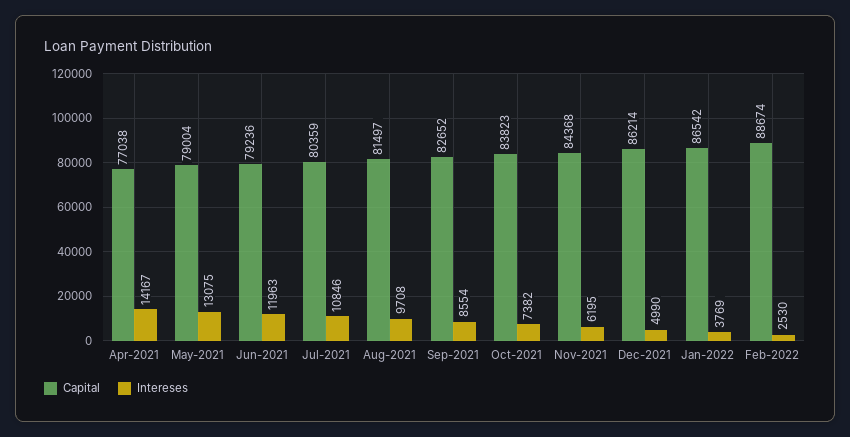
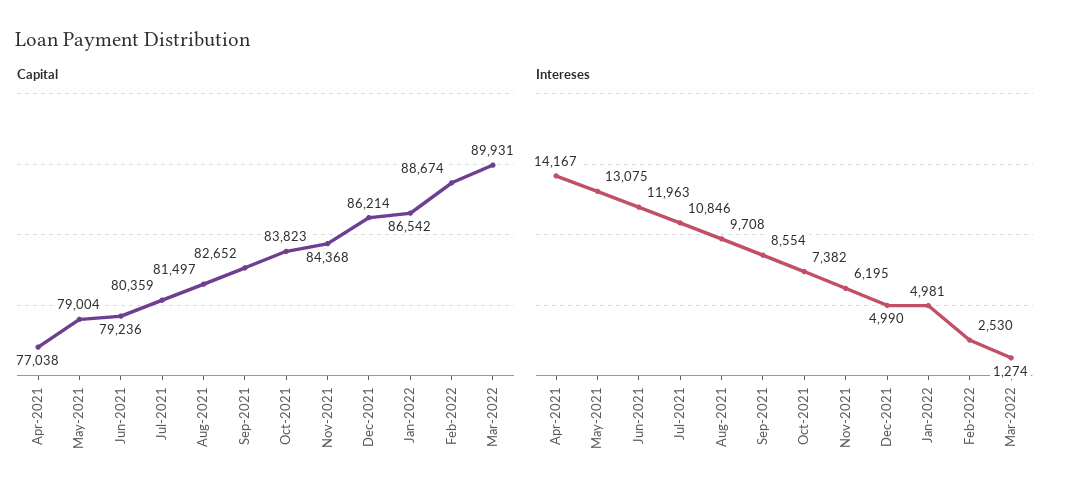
Intereses, Jan-2022: 3769 -> 4981
Capital, Mar-2022: none -> 89931
Intereses, Mar-2022: none -> 1274

